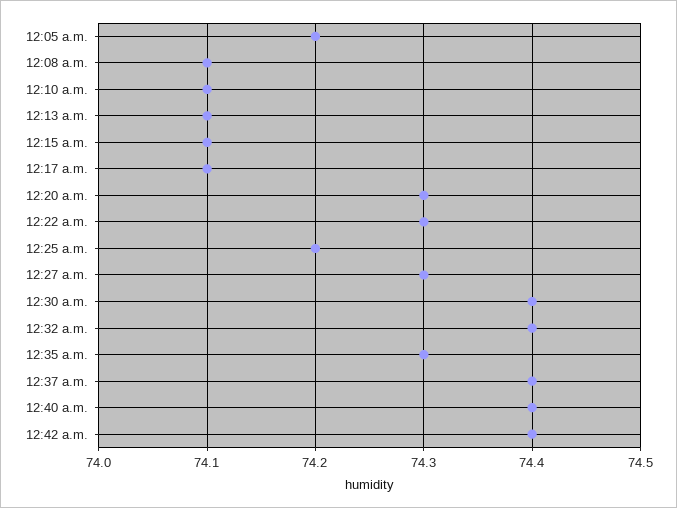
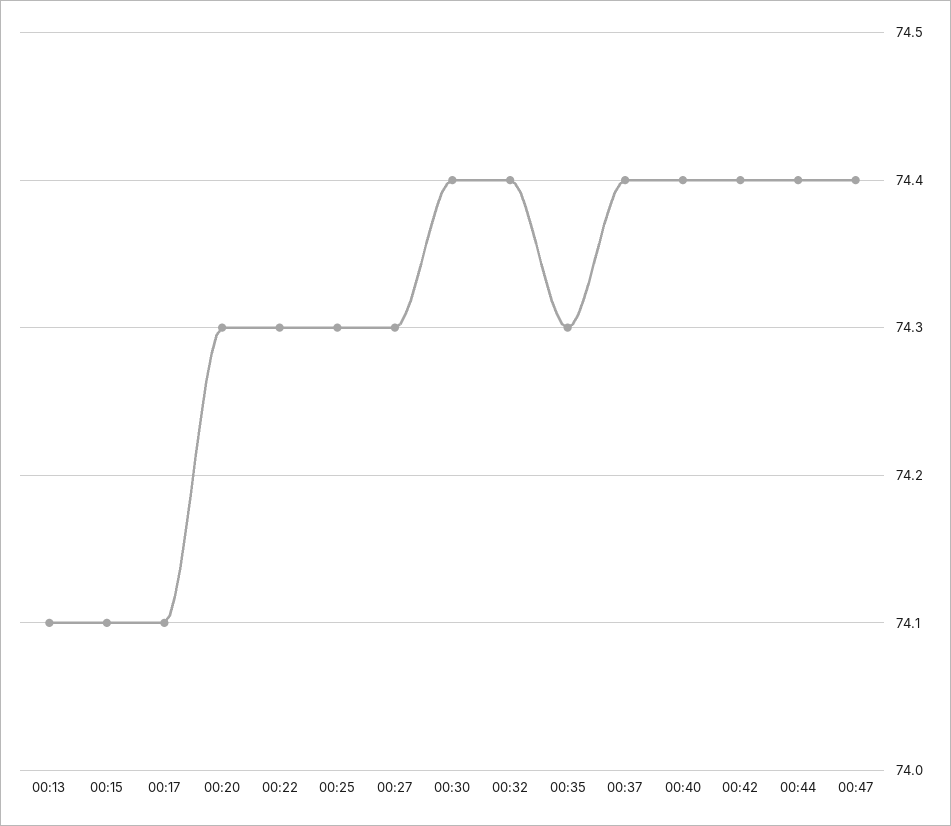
12:05 a.m.: 74.2 -> none
12:08 a.m.: 74.1 -> none
12:10 a.m.: 74.1 -> none
12:25 a.m.: 74.2 -> 74.3
00:44: none -> 74.4
00:47: none -> 74.4

